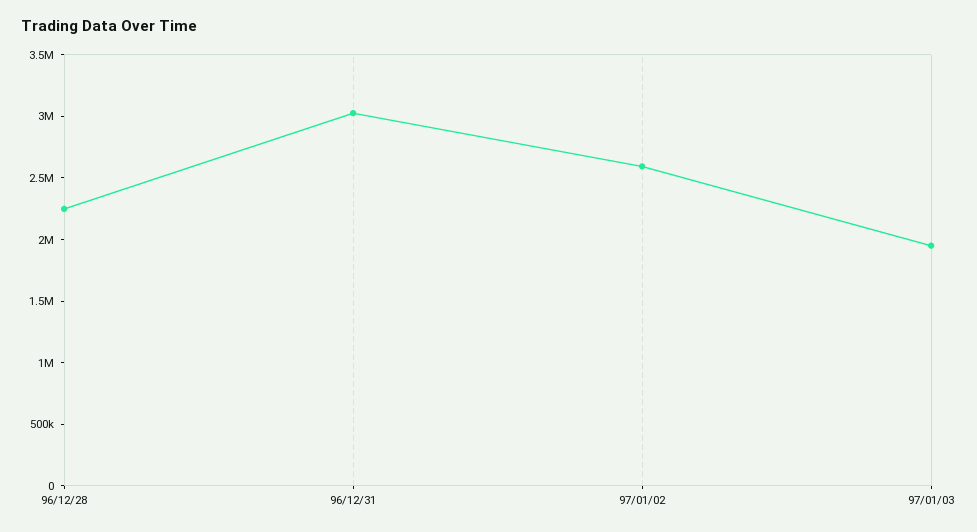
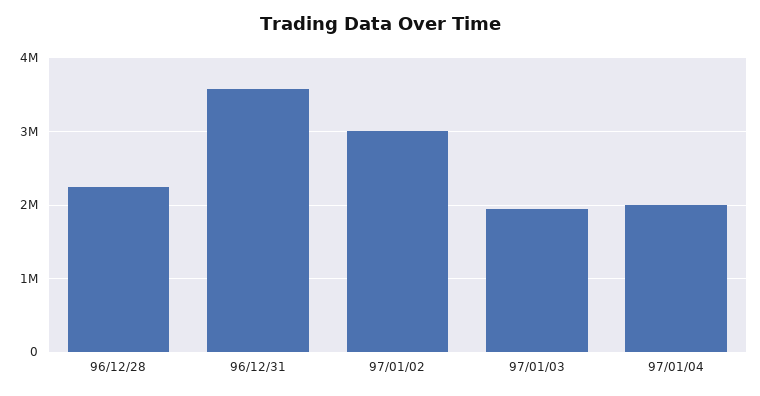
96/12/31: 3000000 -> 3600000
97/01/02: 2600000 -> 3000000
97/01/04: none -> 2000000

